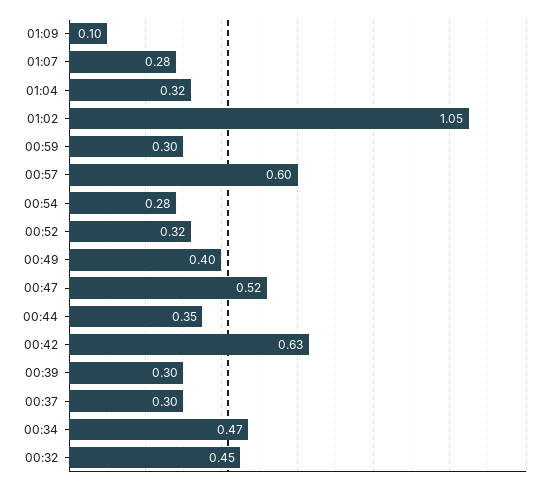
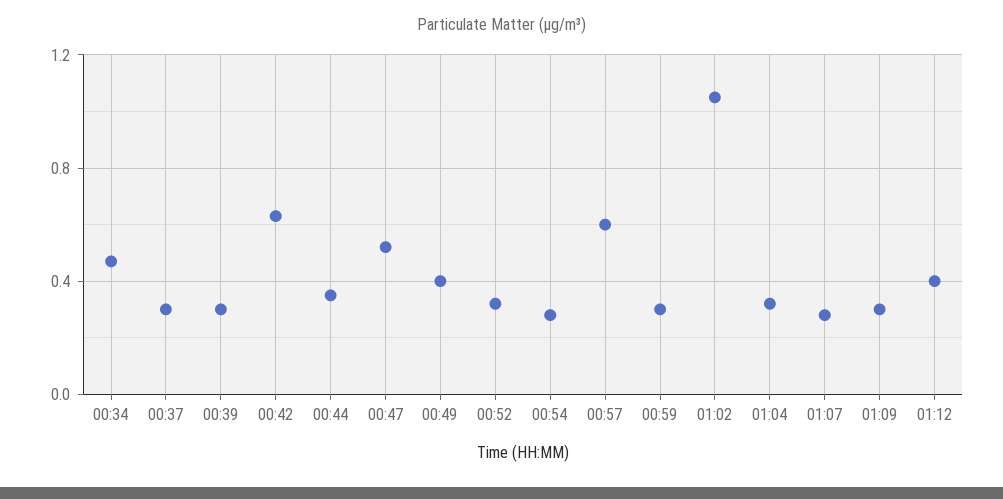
01:09: 0.1 -> 0.3
00:32: 0.45 -> none
01:12: none -> 0.4

